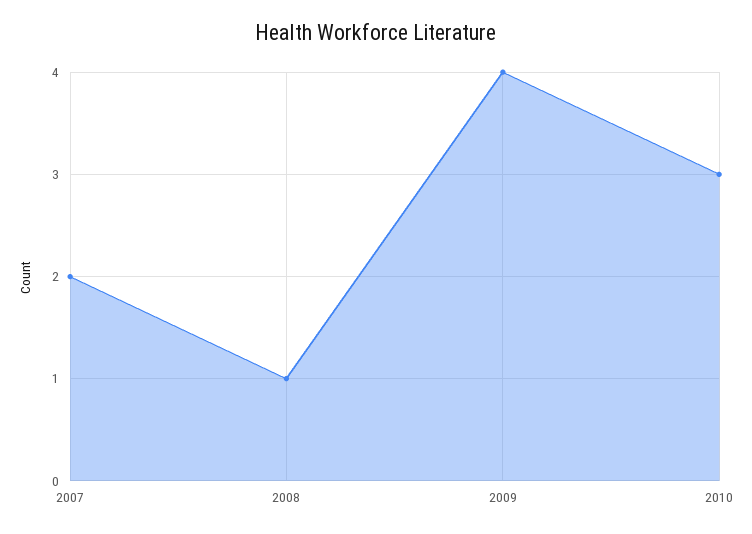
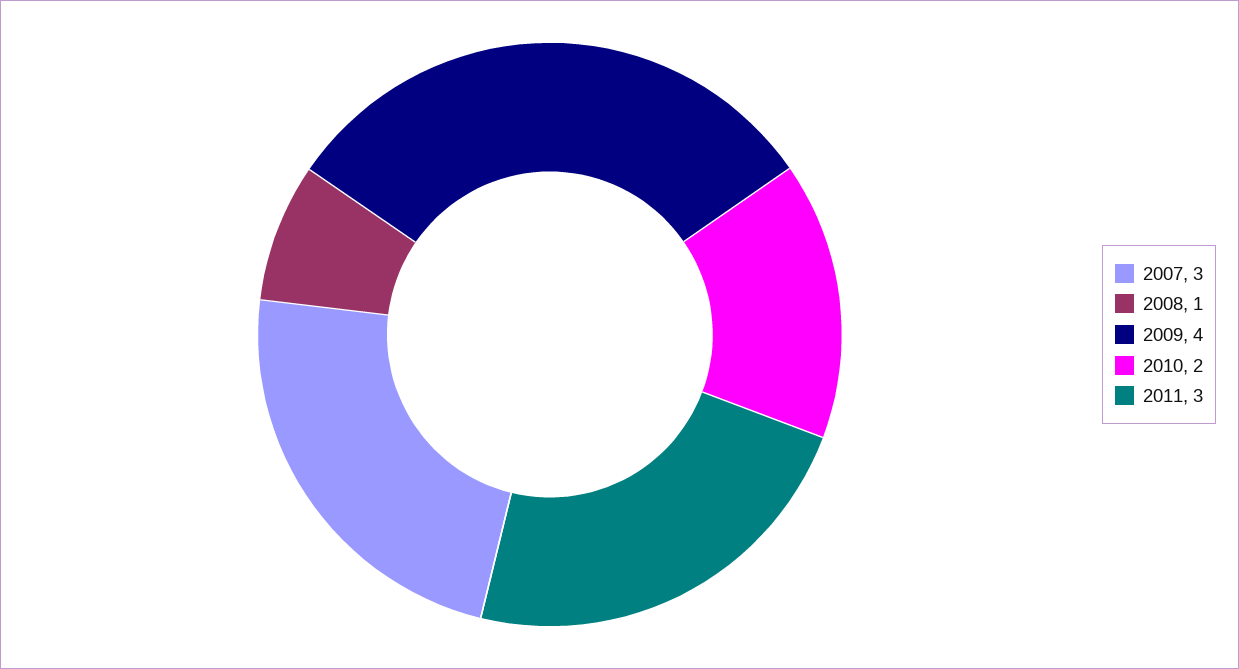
2007: 2 -> 3
2010: 3 -> 2
2011: none -> 3

